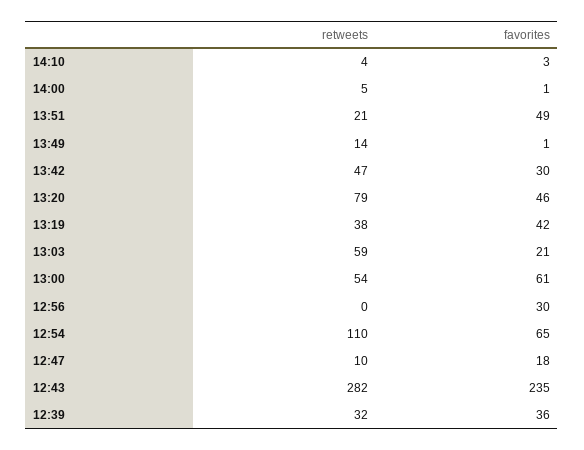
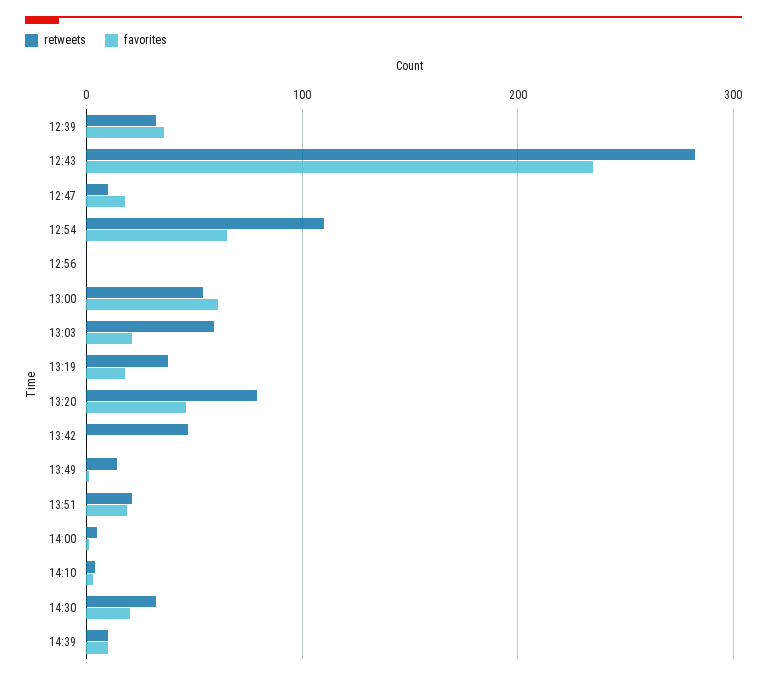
favorites, 13:51: 49 -> 20
favorites, 13:42: 30 -> 0
favorites, 13:19: 42 -> 20
favorites, 12:56: 30 -> 0
retweets, 14:30: none -> 30
favorites, 14:30: none -> 20
retweets, 14:39: none -> 10
favorites, 14:39: none -> 10

